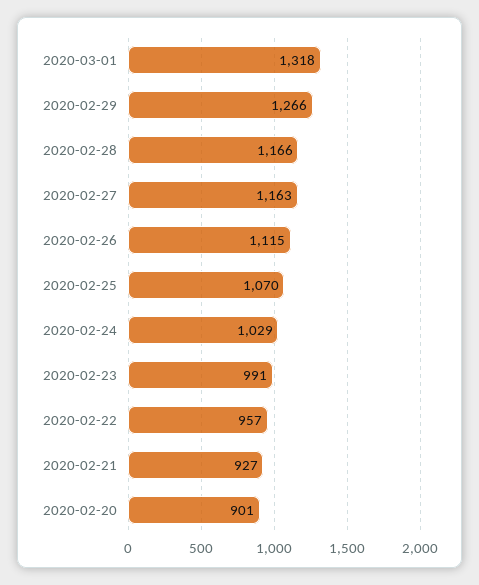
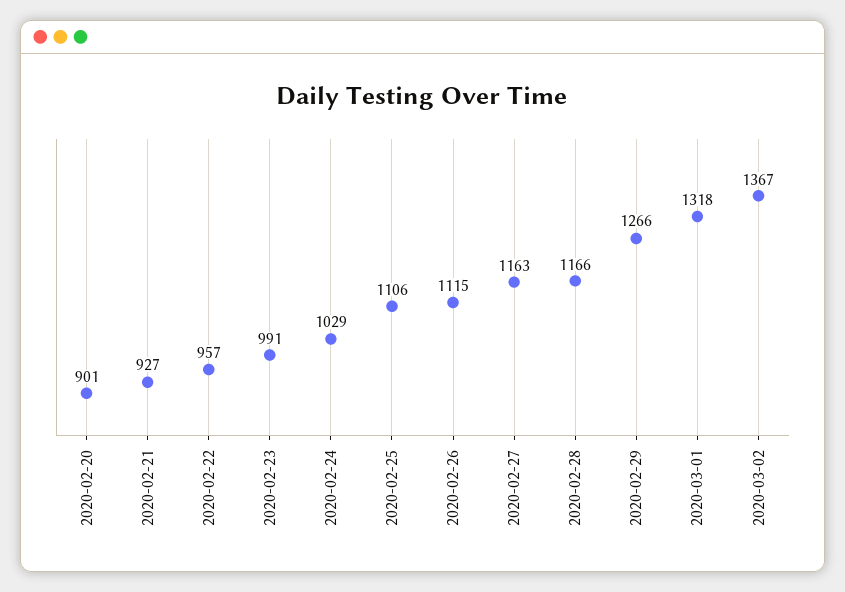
2020-02-25: 1070 -> 1106
2020-03-02: none -> 1367

